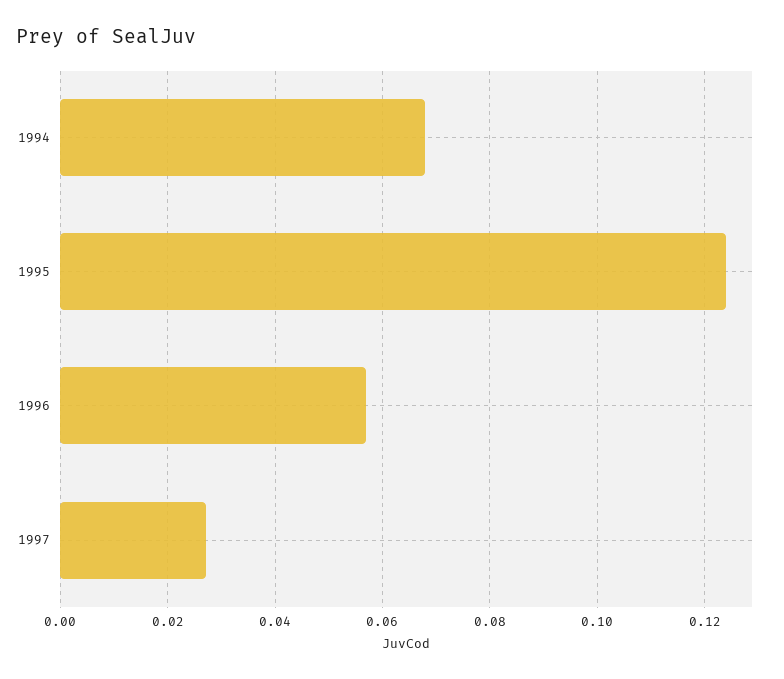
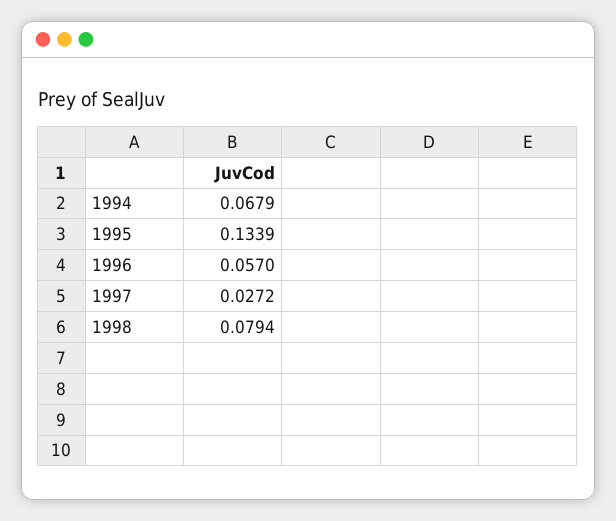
1995: 0.124 -> 0.1339
1998: none -> 0.0794

